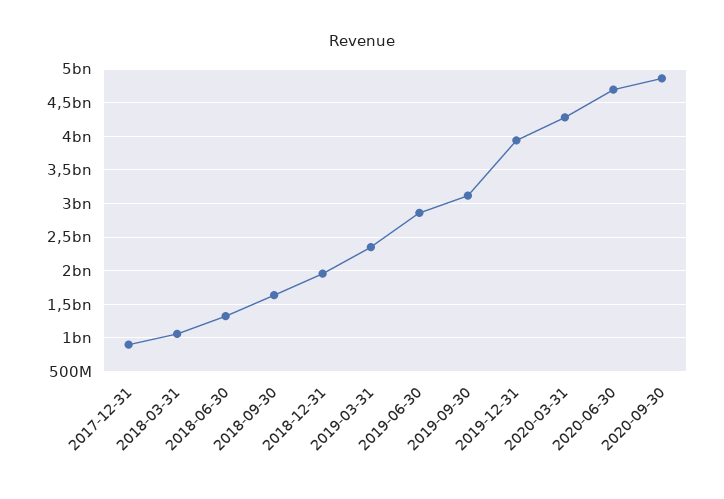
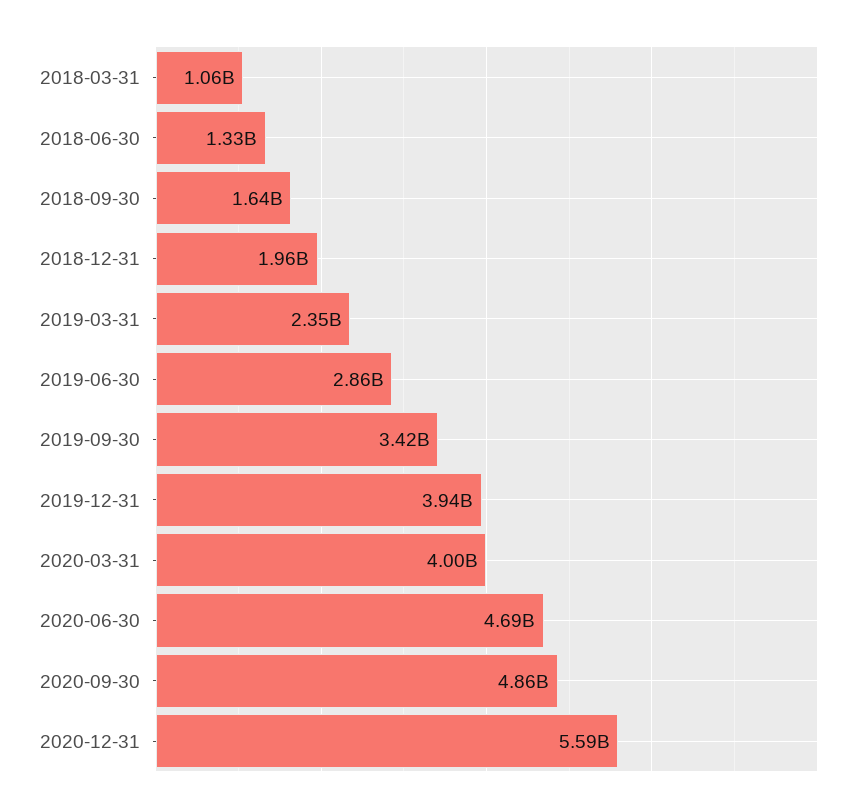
2017-12-31: 900000000 -> none
2019-09-30: 3100000000 -> 3420000000
2020-03-31: 4300000000 -> 4000000000
2020-12-31: none -> 5590000000

